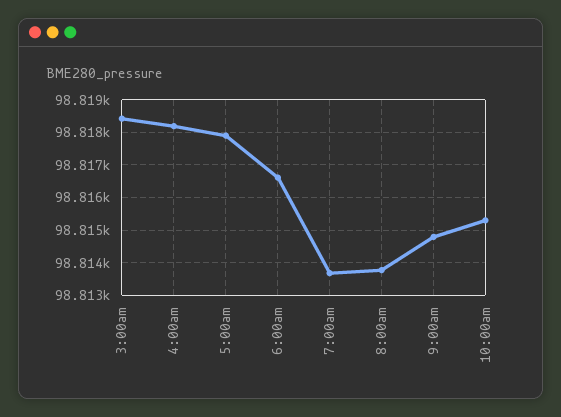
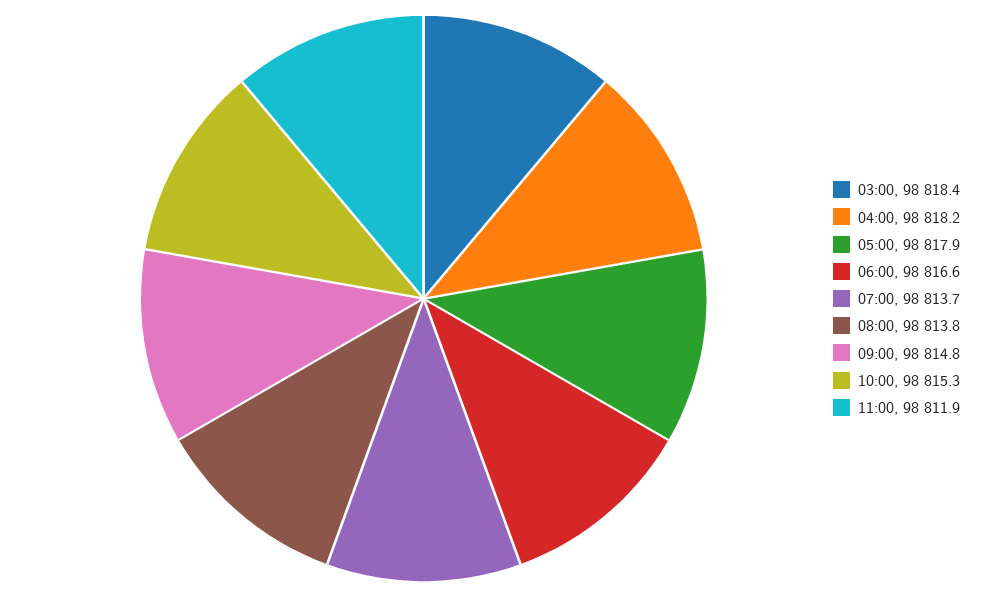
11:00: none -> 98811.9

